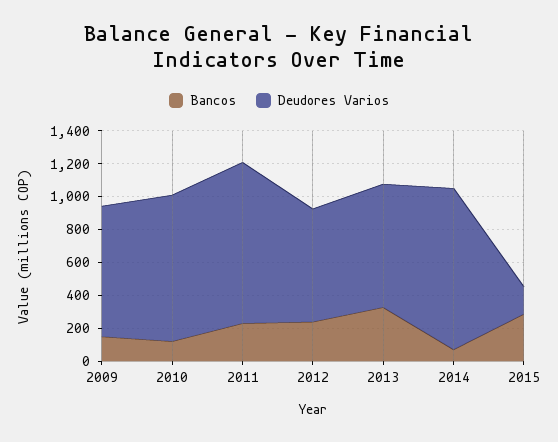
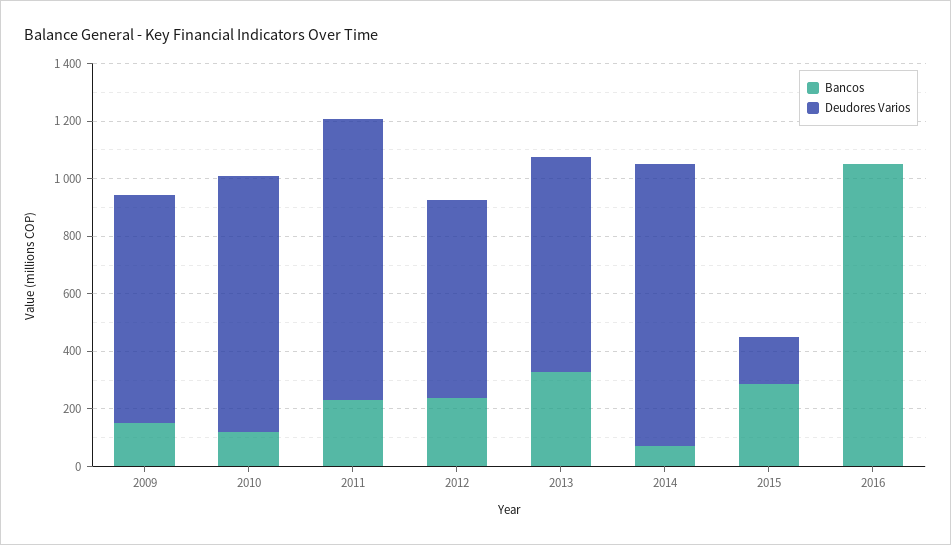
Bancos, 2016: none -> 1050
Deudores Varios, 2016: none -> 0

